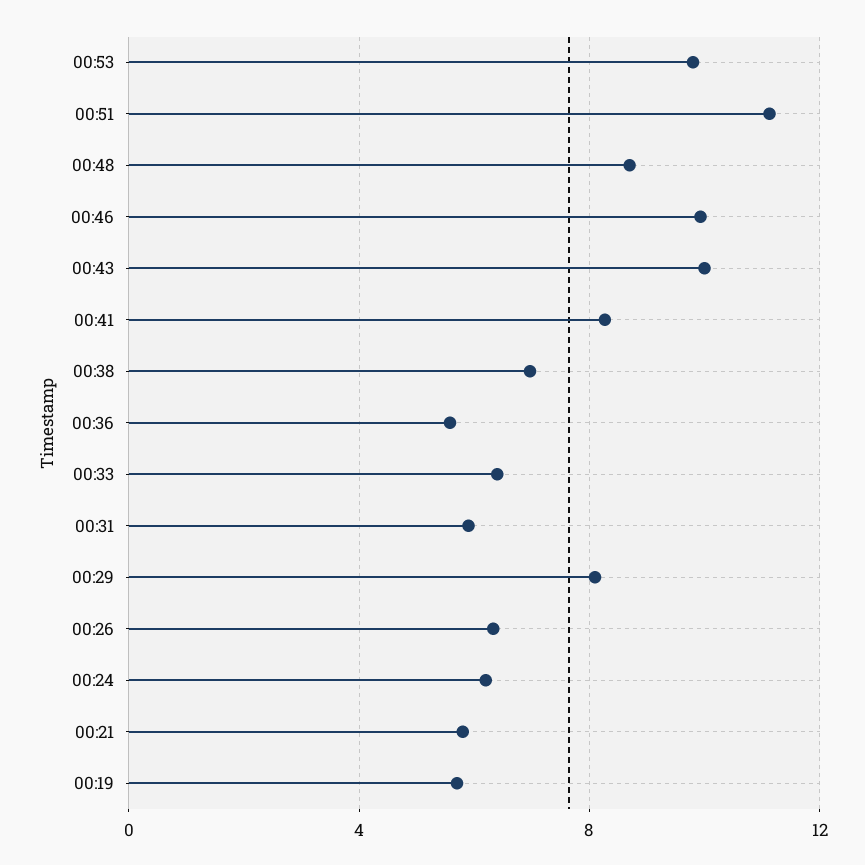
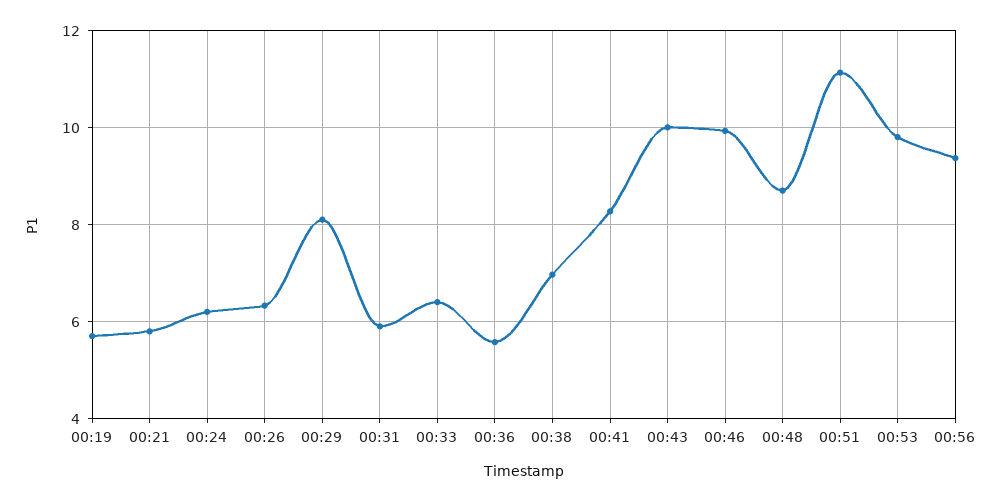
00:56: none -> 9.4

